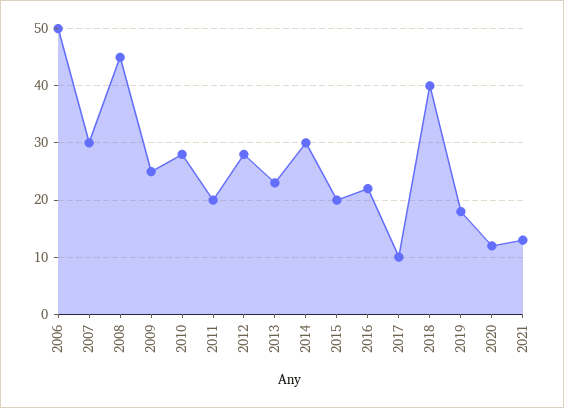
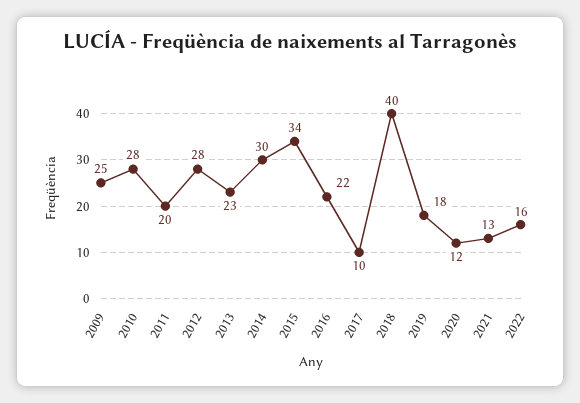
2006: 50 -> none
2007: 30 -> none
2008: 45 -> none
2015: 20 -> 34
2022: none -> 16

